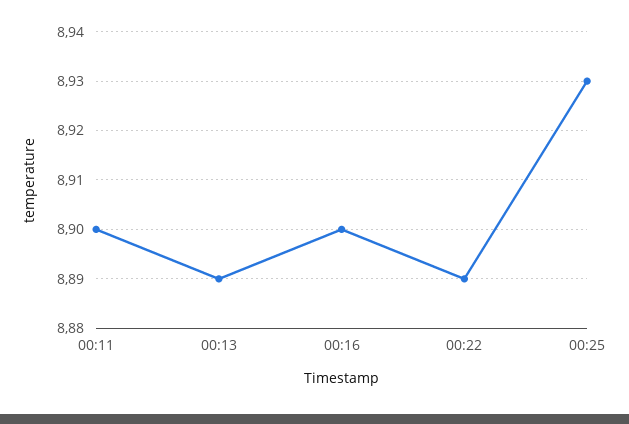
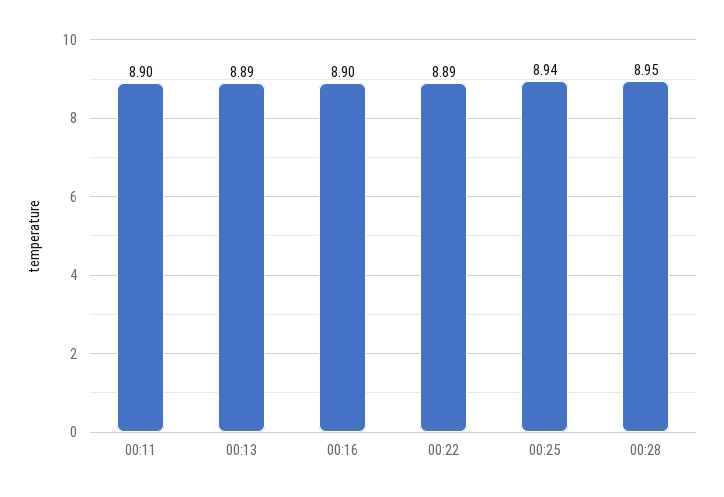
00:25: 8.93 -> 8.94
00:28: none -> 8.95

